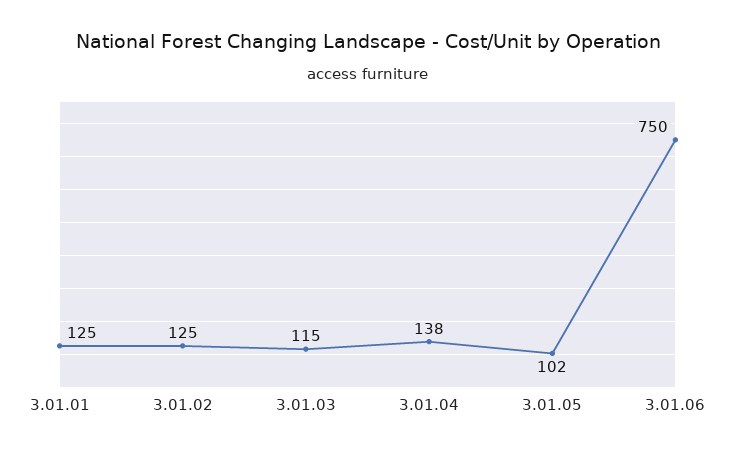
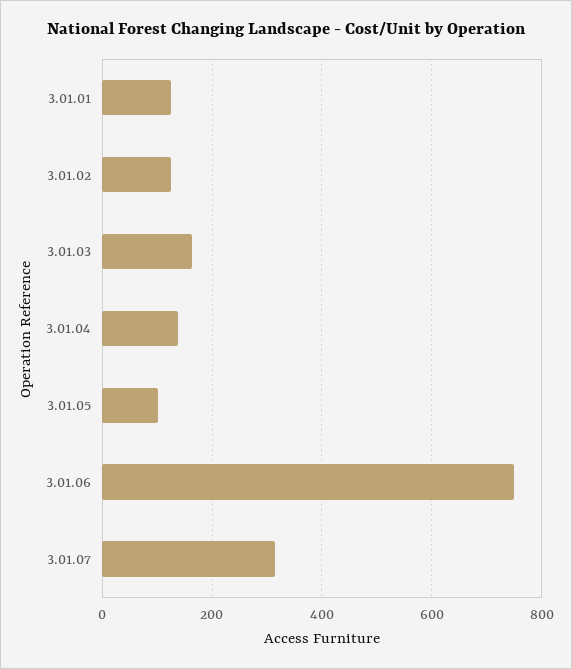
3.01.03: 115 -> 160
3.01.07: none -> 320

